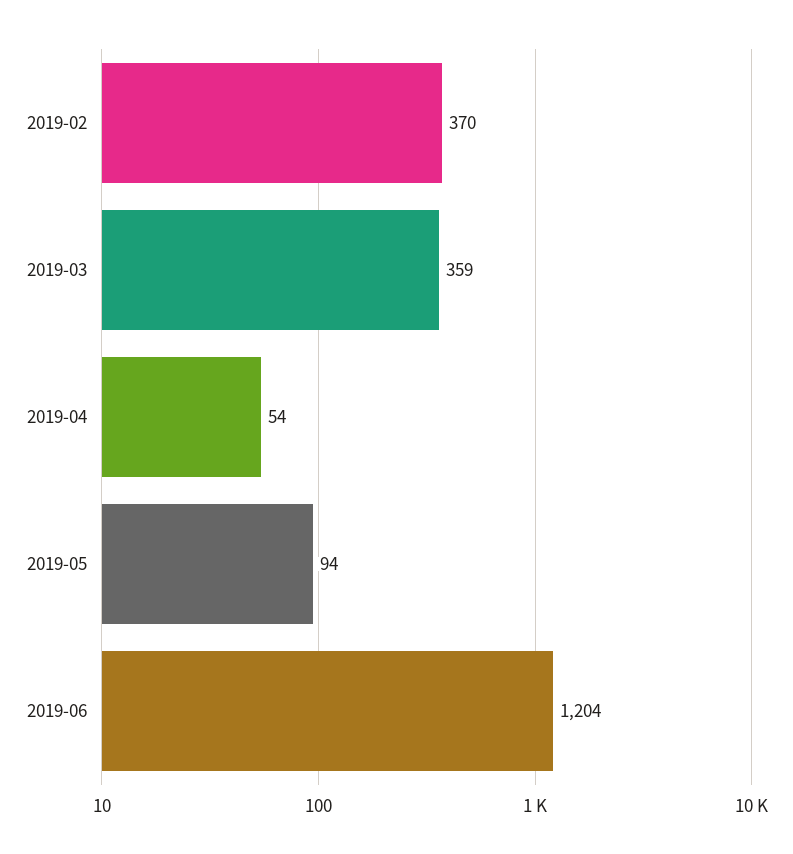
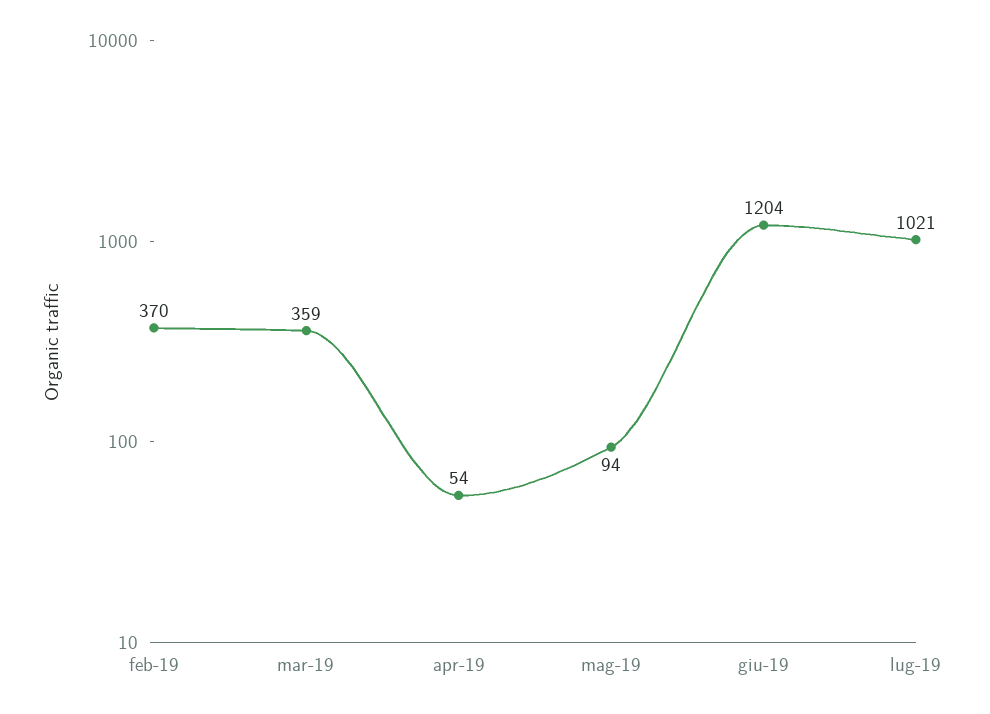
lug-19: none -> 1021

